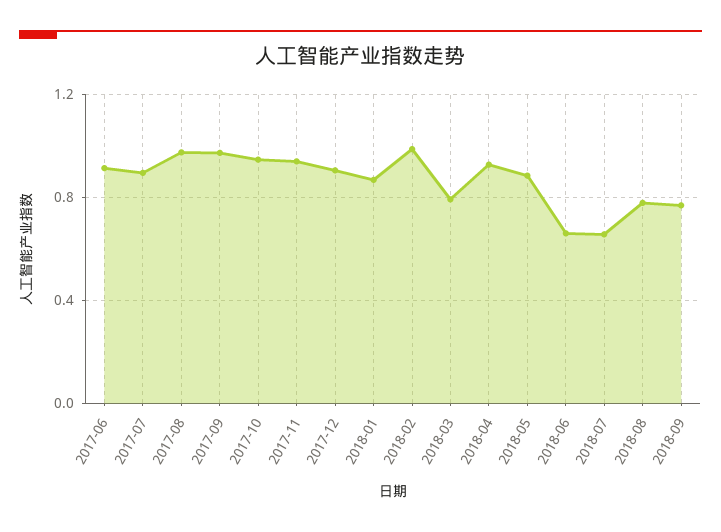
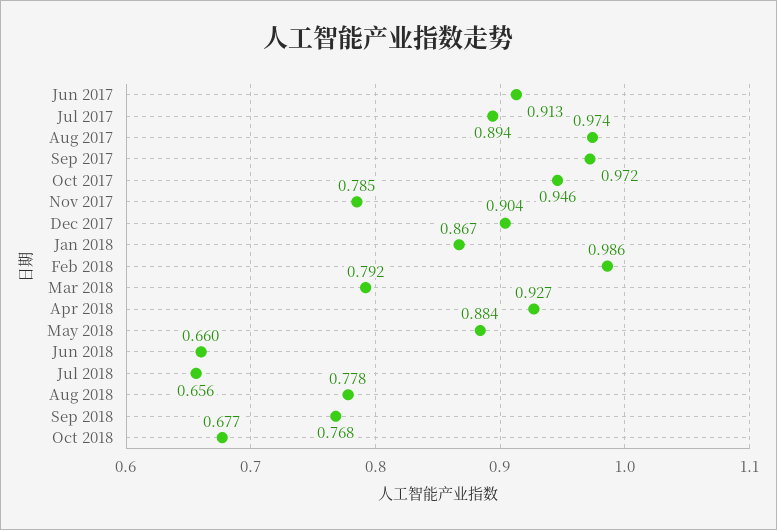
2017-11: 0.95 -> 0.785
Oct 2018: none -> 0.677

